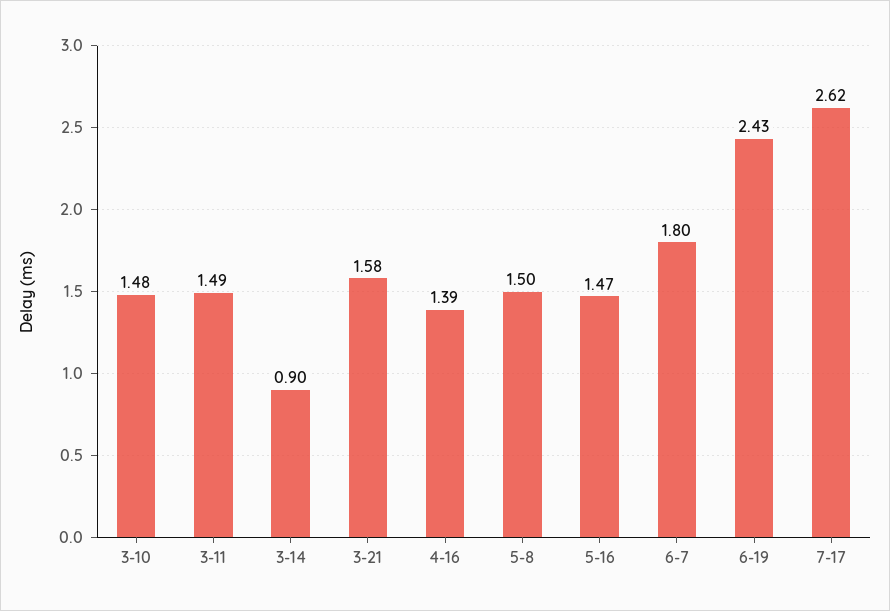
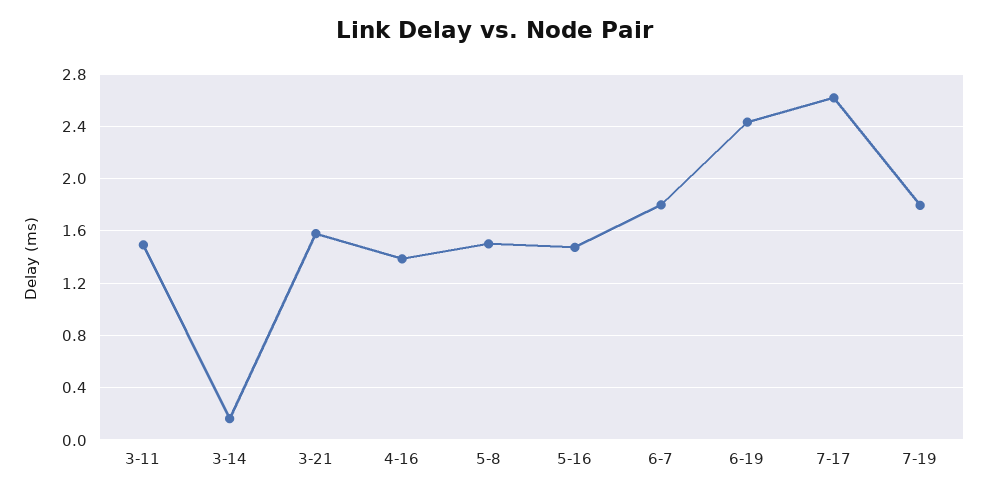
3-10: 1.48 -> none
3-14: 0.9 -> 0.15
7-19: none -> 1.8

